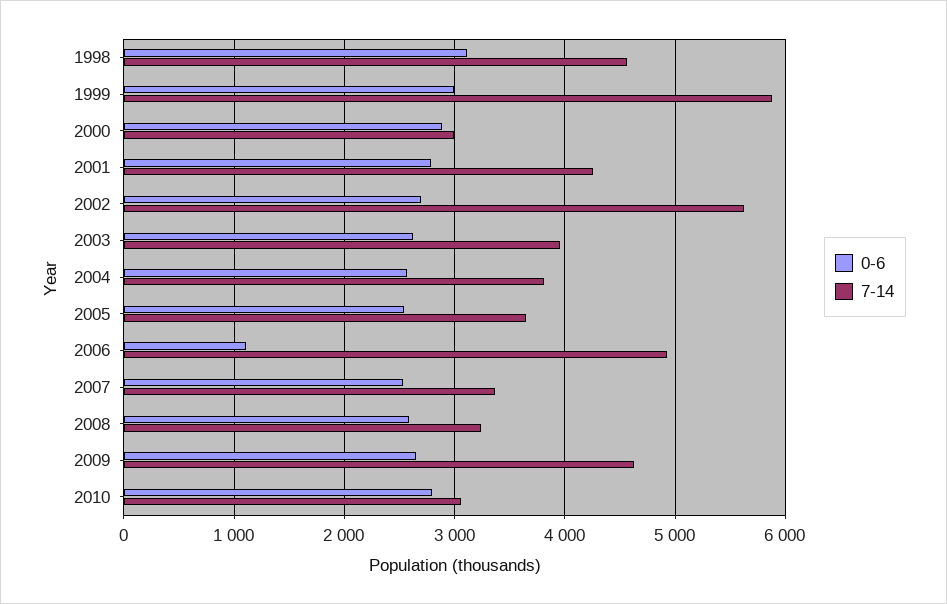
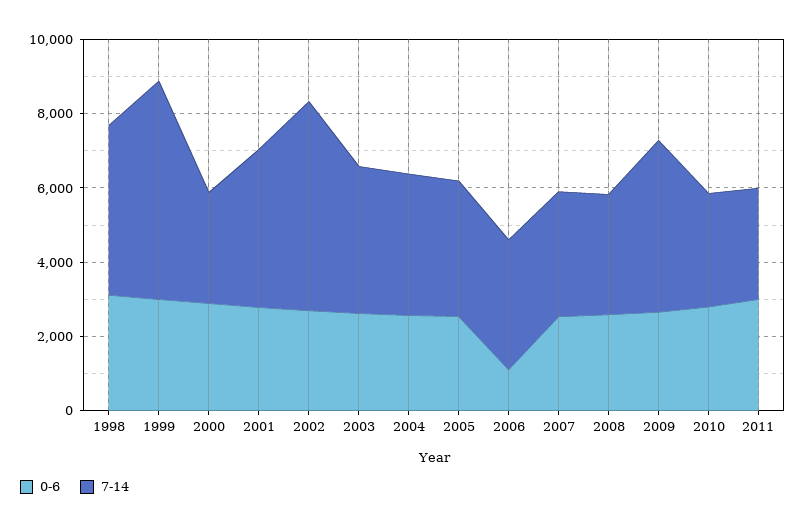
7-14, 2006: 4900 -> 3500
0-6, 2011: none -> 3000
7-14, 2011: none -> 3000

